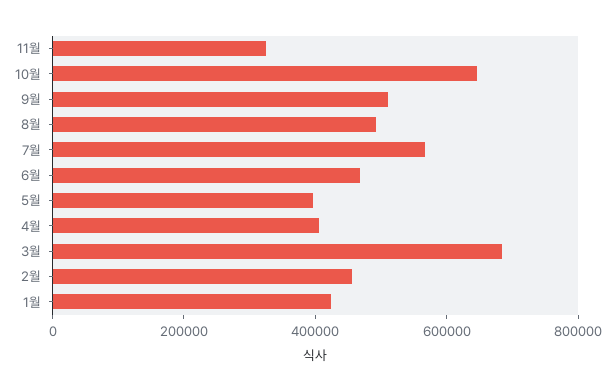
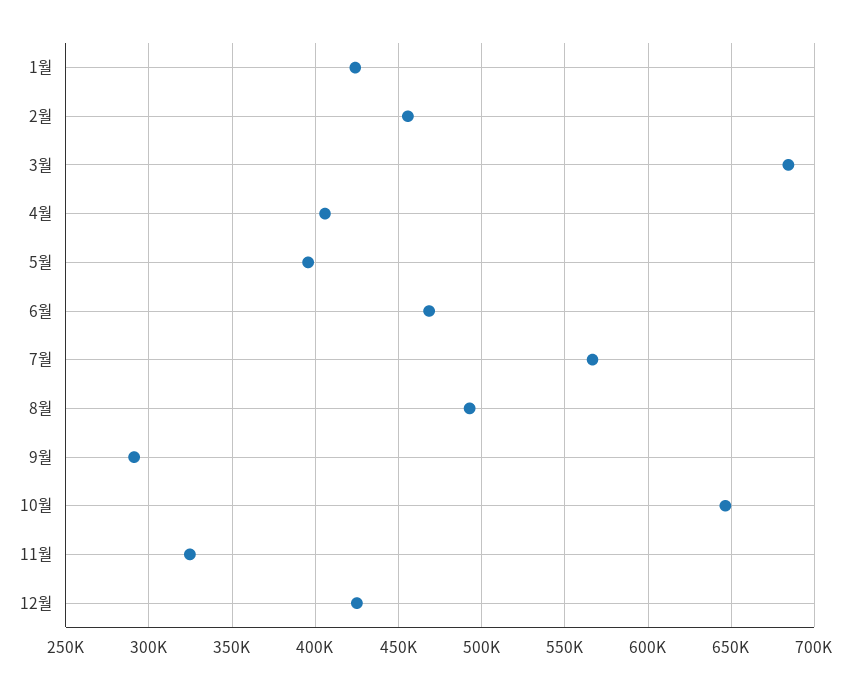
9월: 500000 -> 290000
12월: none -> 425000

